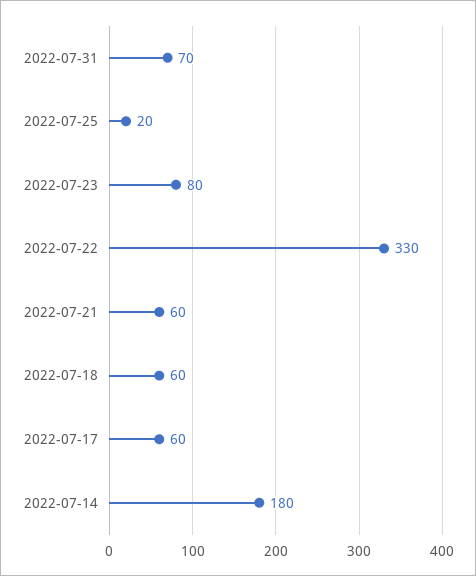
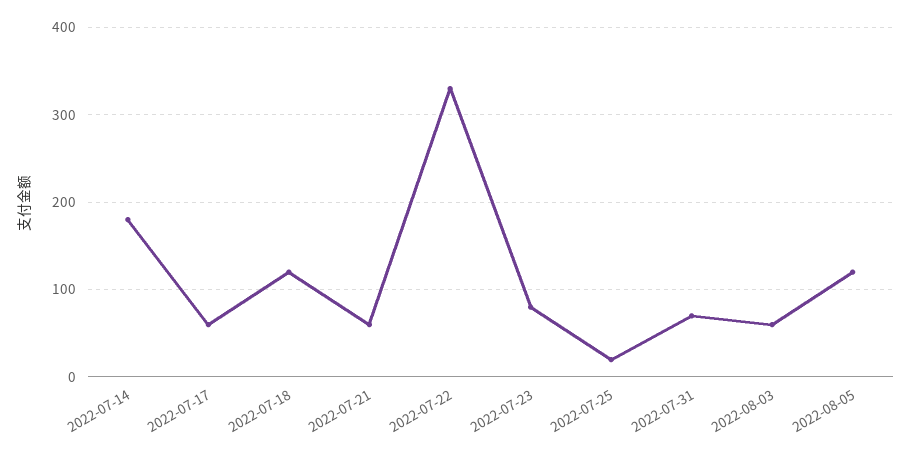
2022-07-18: 60 -> 120
2022-08-03: none -> 60
2022-08-05: none -> 120

